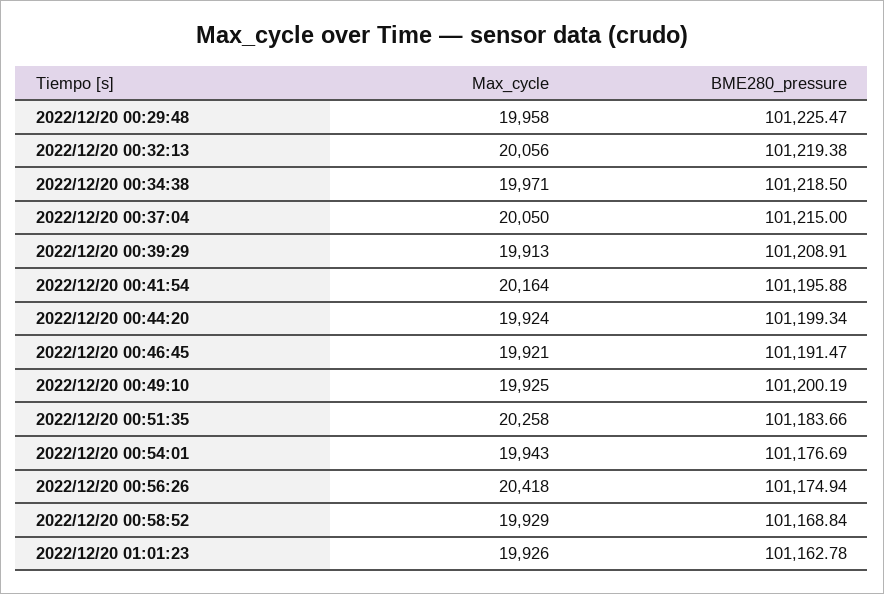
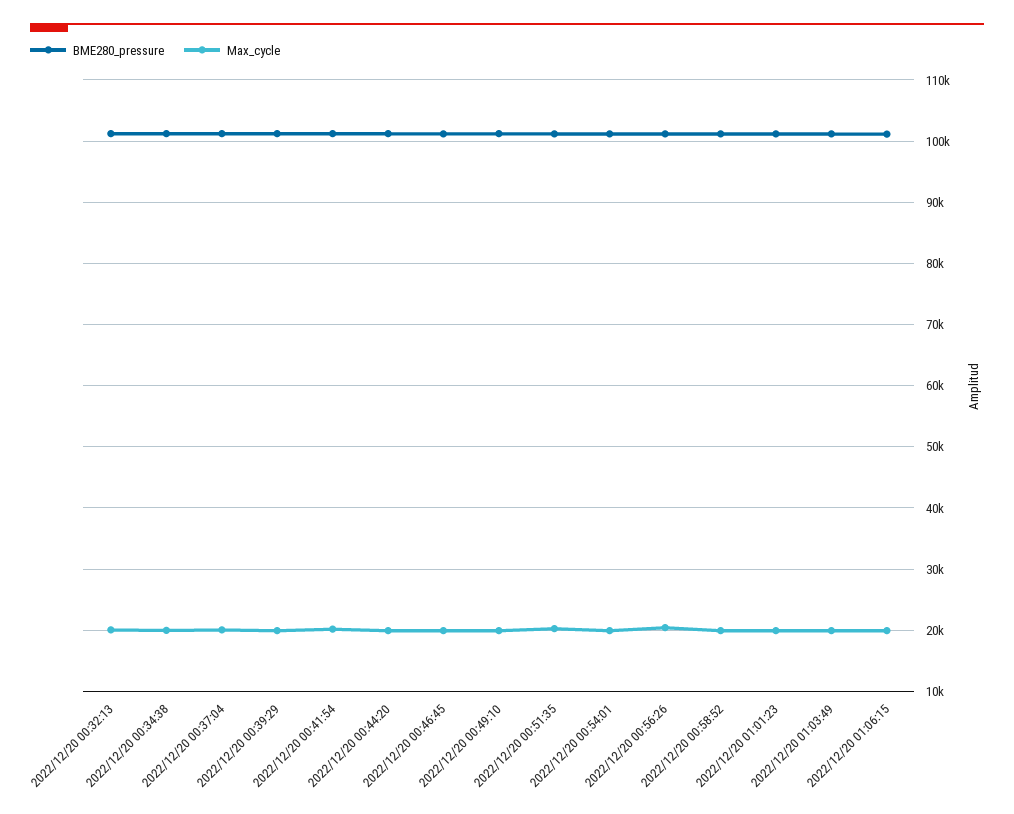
Max_cycle, 2022/12/20 00:29:48: 19958 -> none
BME280_pressure, 2022/12/20 00:29:48: 101225.47 -> none
BME280_pressure, 2022/12/20 01:03:49: none -> 101000
Max_cycle, 2022/12/20 01:03:49: none -> 20000
BME280_pressure, 2022/12/20 01:06:15: none -> 101000
Max_cycle, 2022/12/20 01:06:15: none -> 20000

